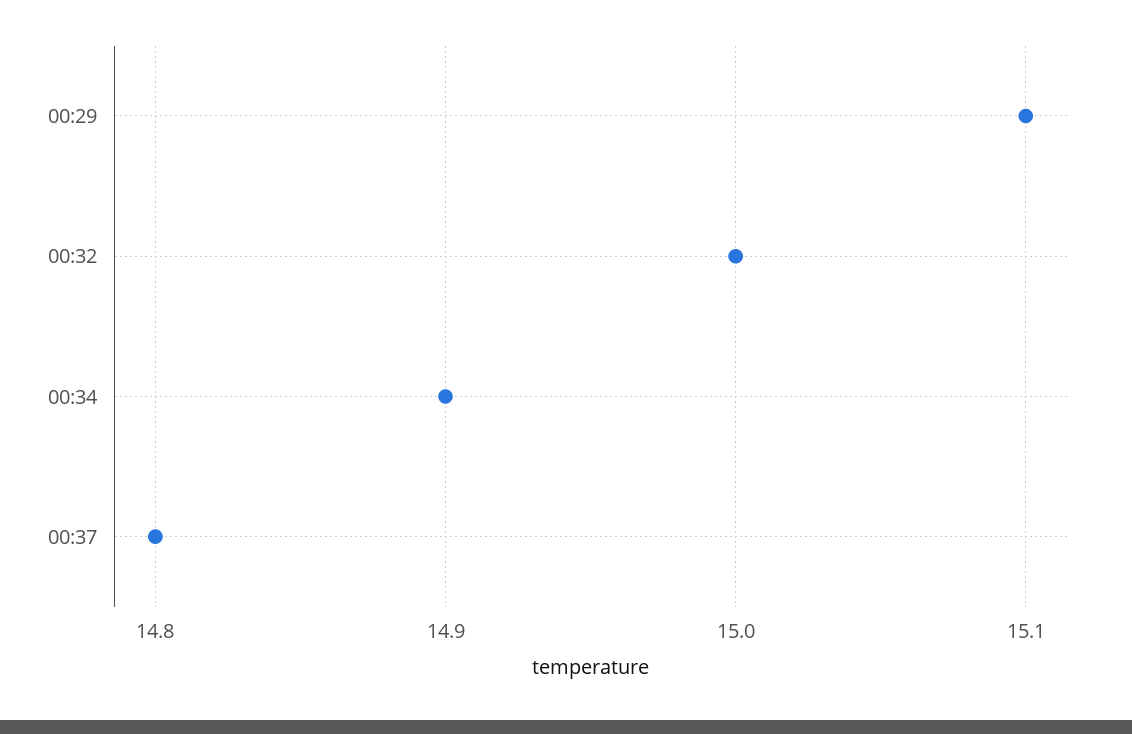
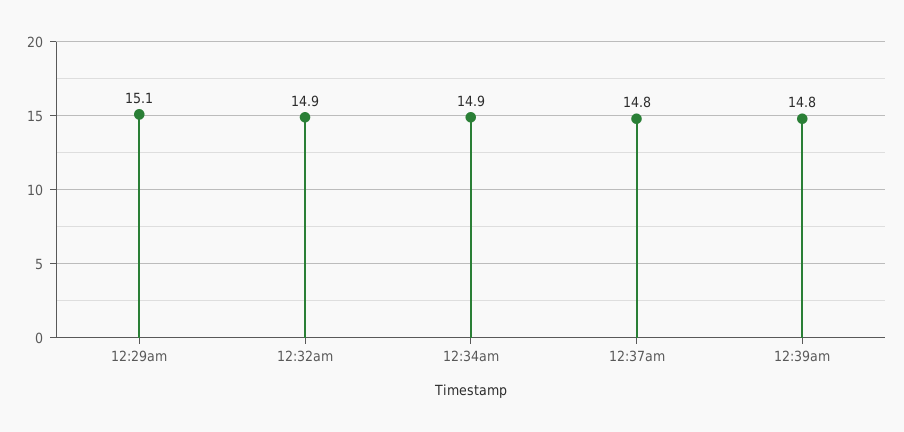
00:32: 15 -> 14.9
12:39am: none -> 14.8

